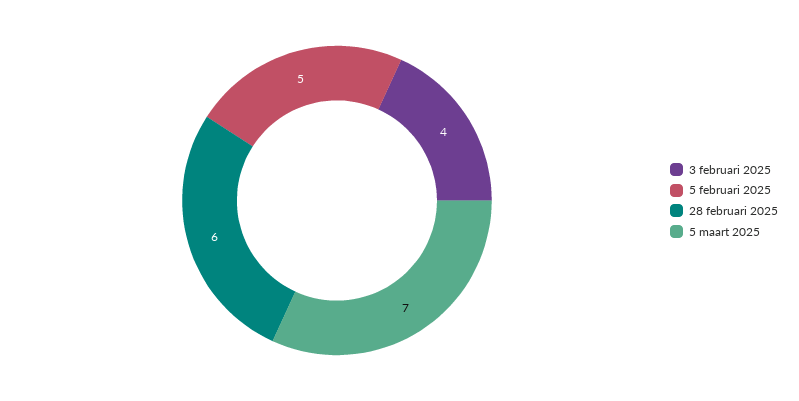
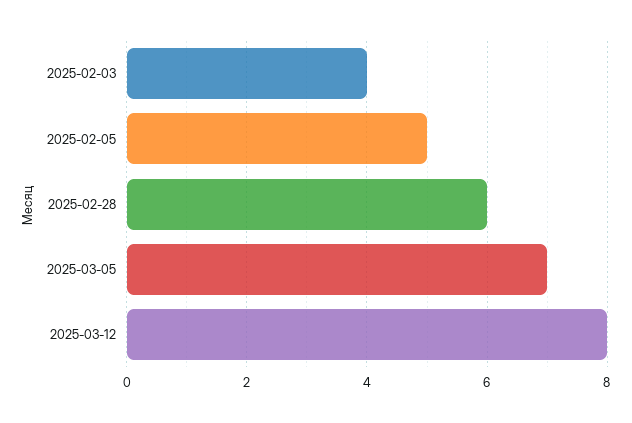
2025-03-12: none -> 8

